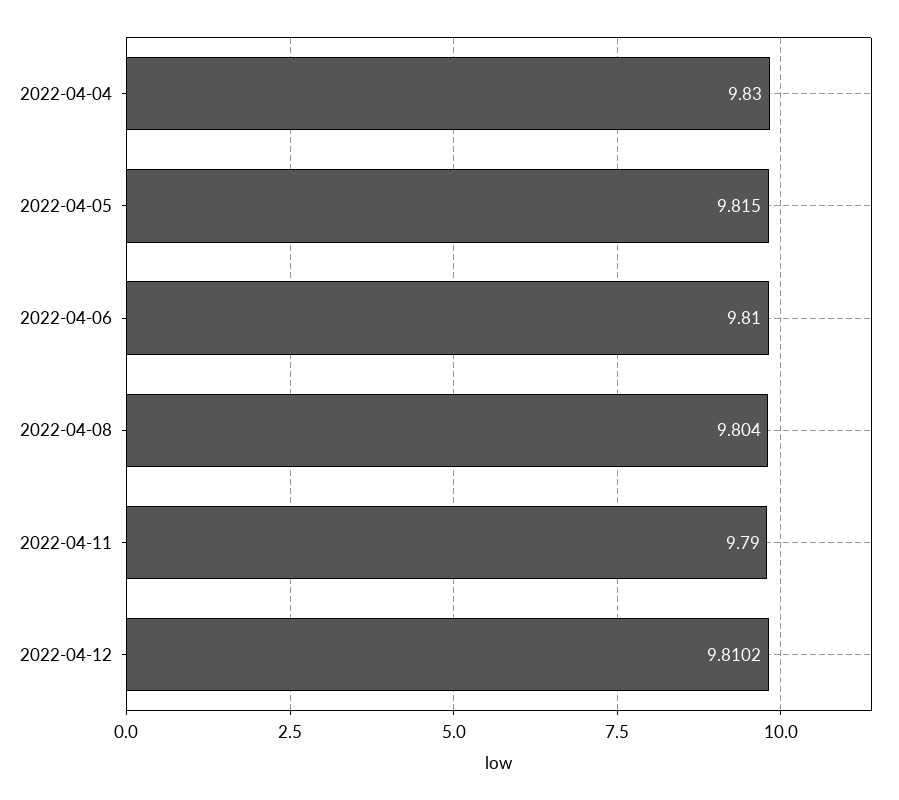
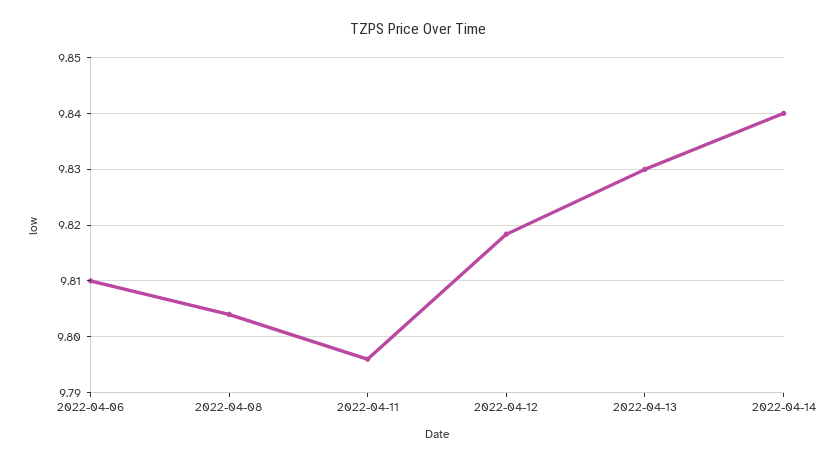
2022-04-04: 9.83 -> none
2022-04-05: 9.815 -> none
2022-04-11: 9.79 -> 9.796
2022-04-12: 9.8102 -> 9.818
2022-04-13: none -> 9.83
2022-04-14: none -> 9.84

